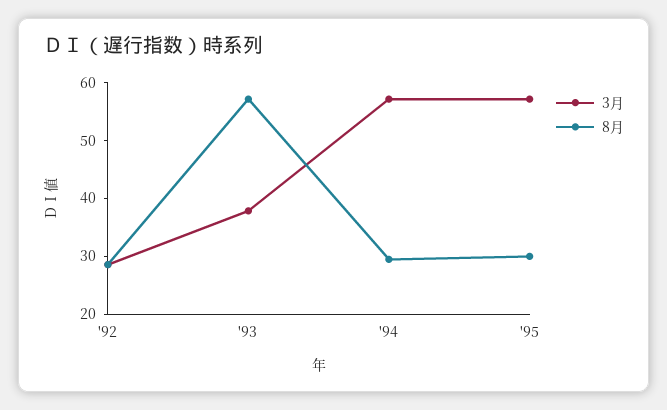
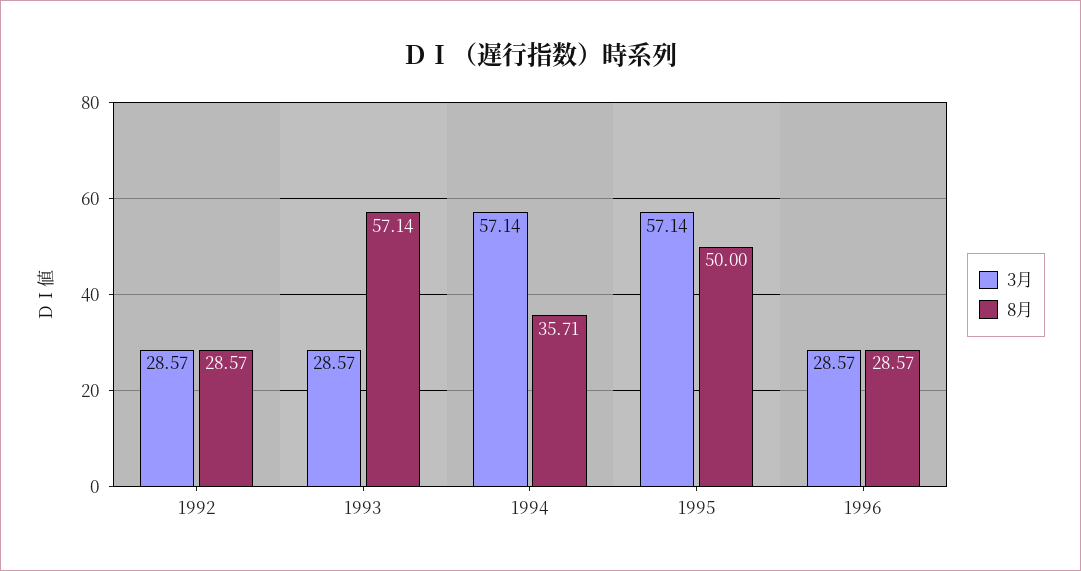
3月, '93: 38 -> 28.57
8月, '94: 30 -> 35.71
8月, '95: 30 -> 50
3月, 1996: none -> 28.57
8月, 1996: none -> 28.57

